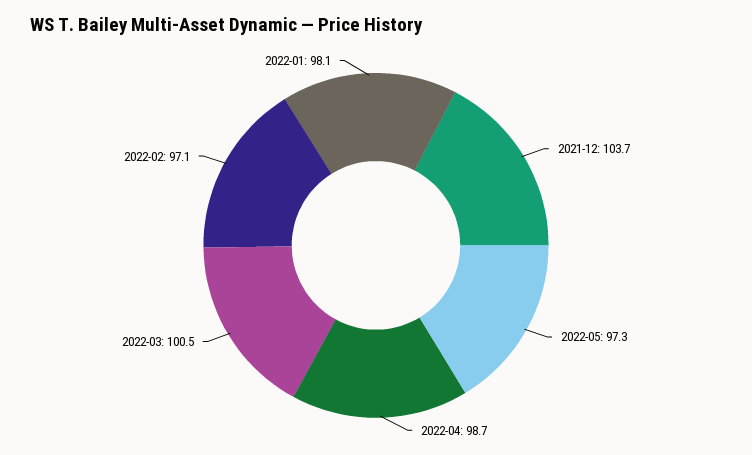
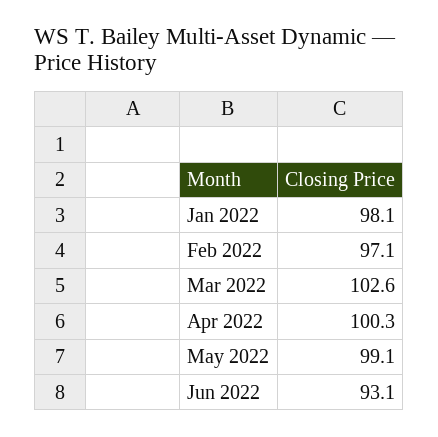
2021-12: 103.7 -> none
2022-05: 97.3 -> 99.1
2022-04: 98.7 -> 100.3
2022-03: 100.5 -> 102.6
Jun 2022: none -> 93.1

